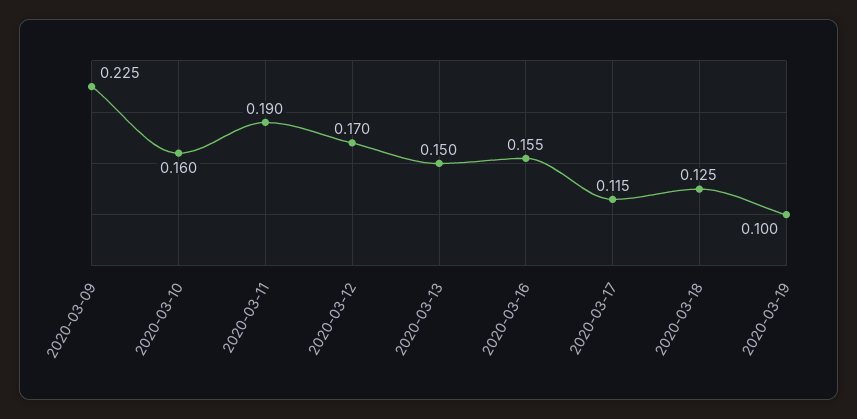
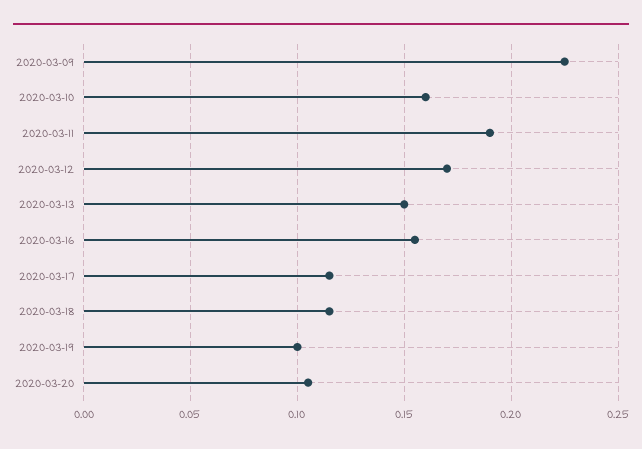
2020-03-18: 0.125 -> 0.115
2020-03-20: none -> 0.105

